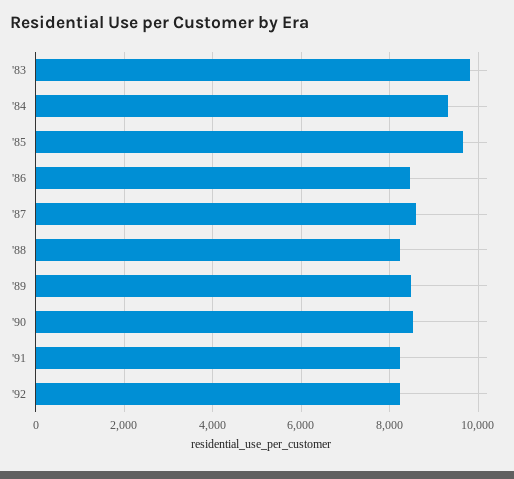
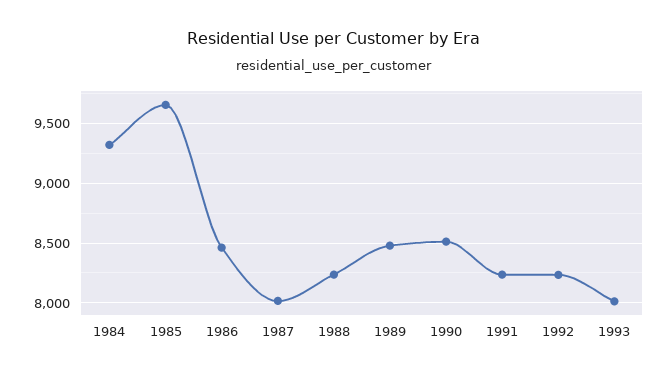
'83: 9800 -> none
'87: 8600 -> 8000
1993: none -> 8000

